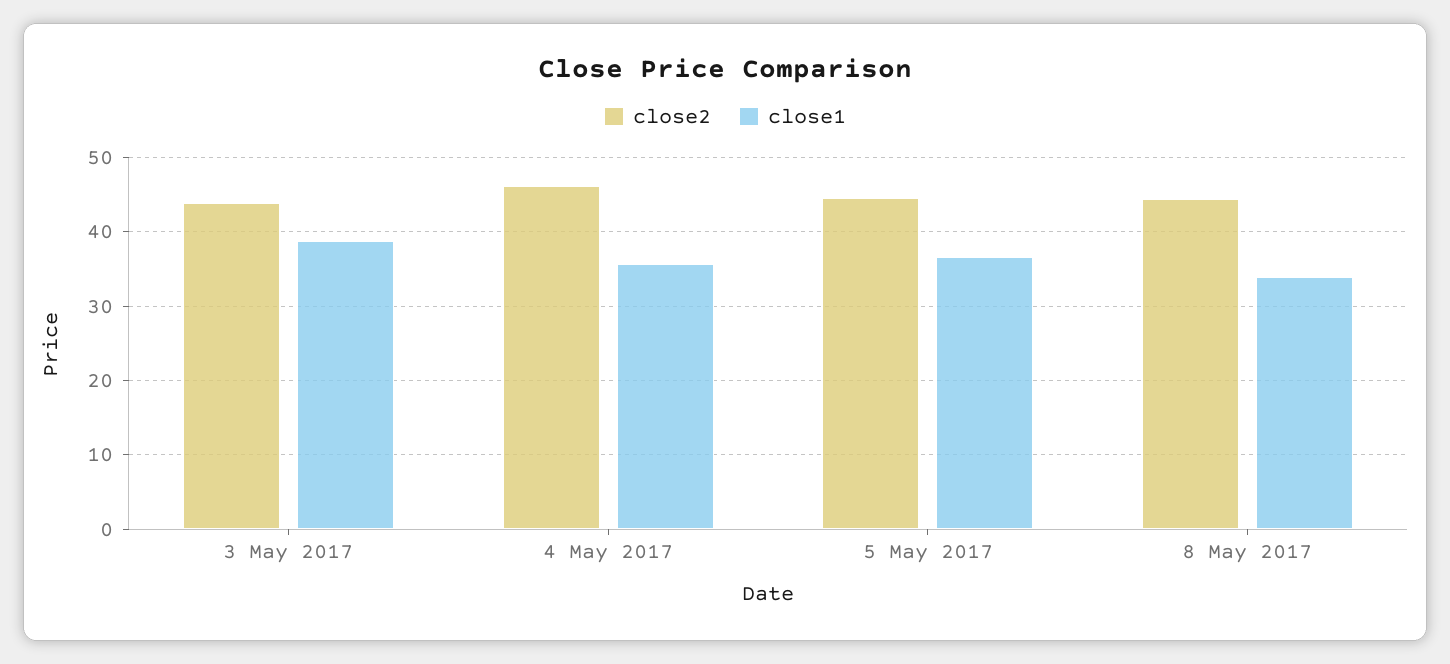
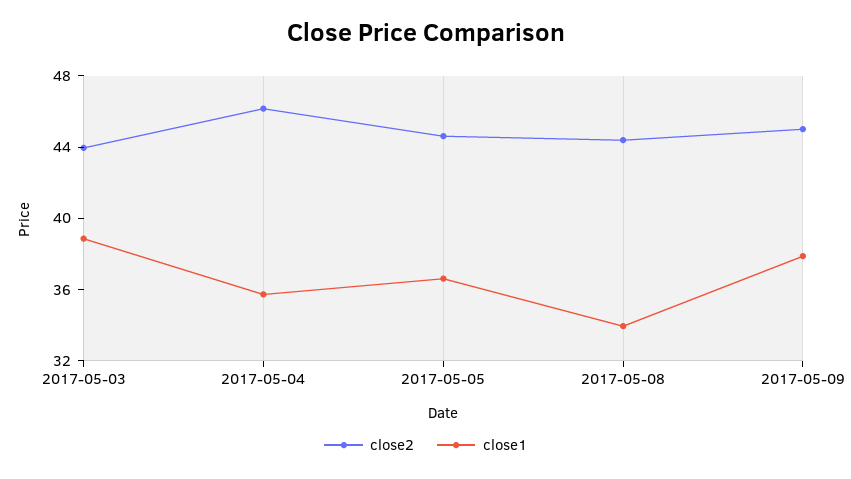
close2, 2017-05-09: none -> 45
close1, 2017-05-09: none -> 38

